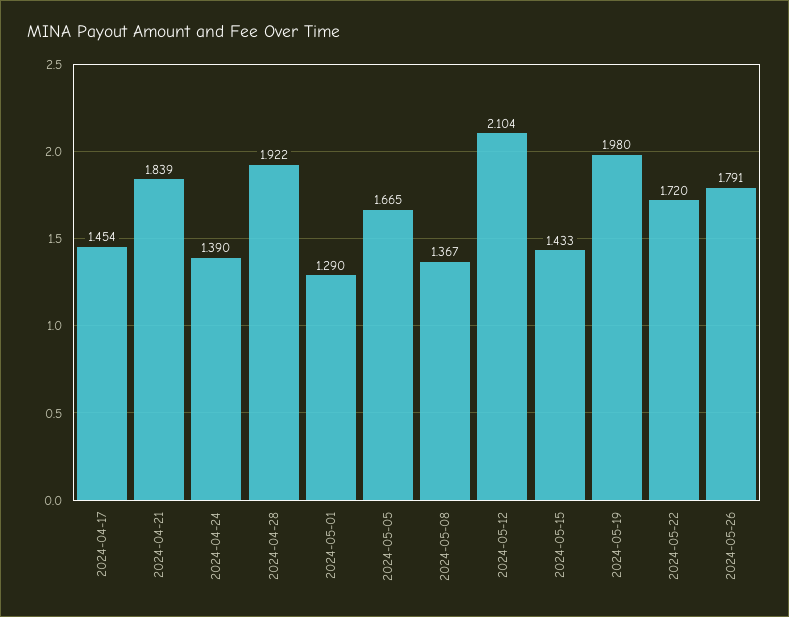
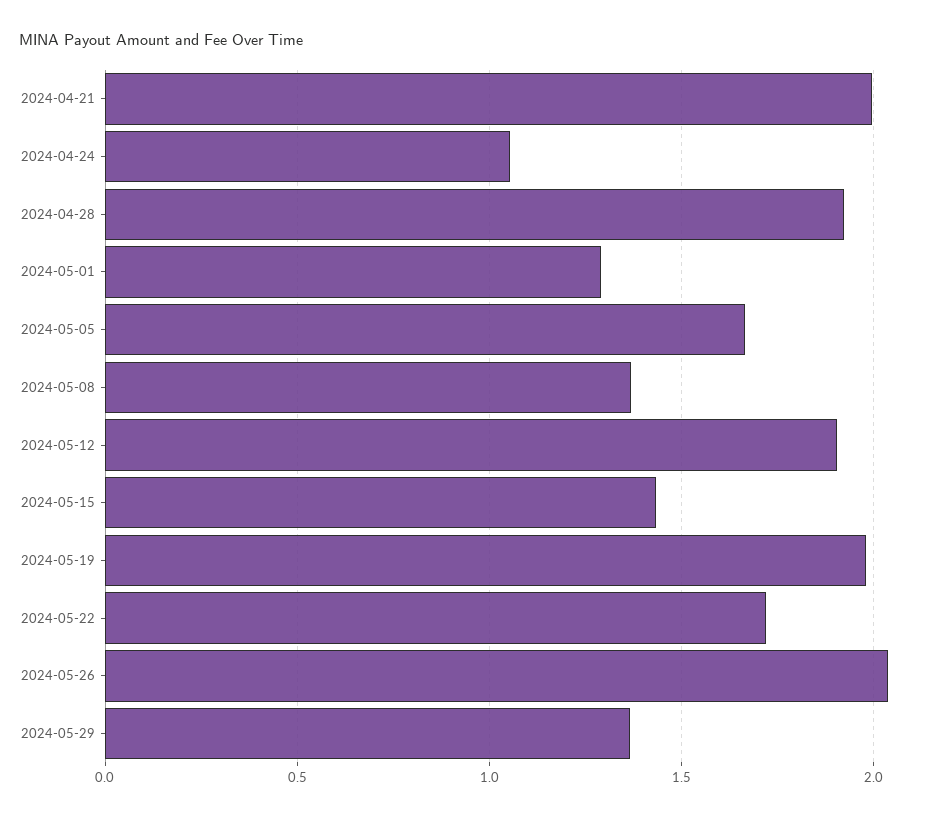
2024-04-17: 1.454 -> none
2024-04-21: 1.839 -> 2
2024-04-24: 1.39 -> 1.05
2024-05-12: 2.104 -> 1.9
2024-05-26: 1.791 -> 2.05
2024-05-29: none -> 1.35

